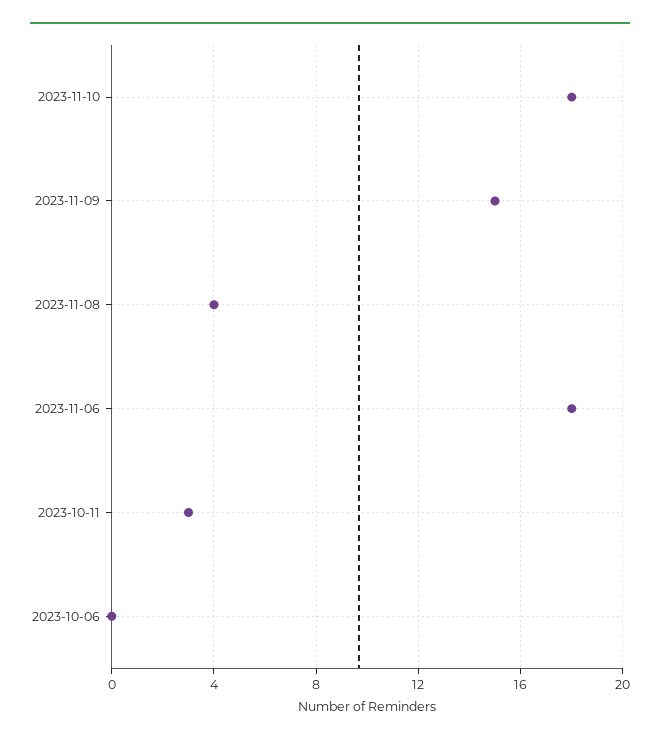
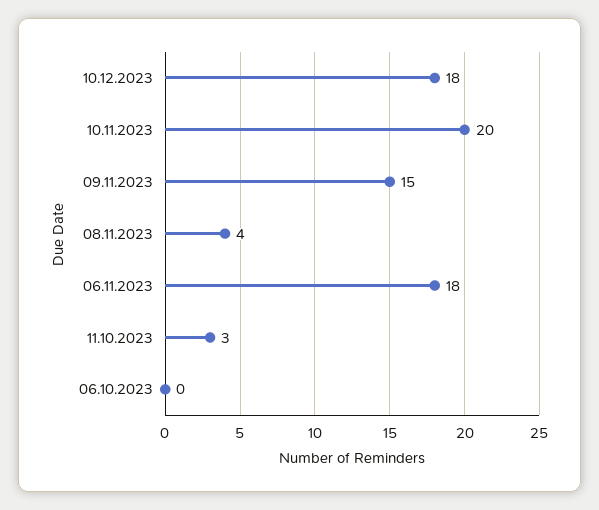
2023-11-10: 18 -> 20
10.12.2023: none -> 18

